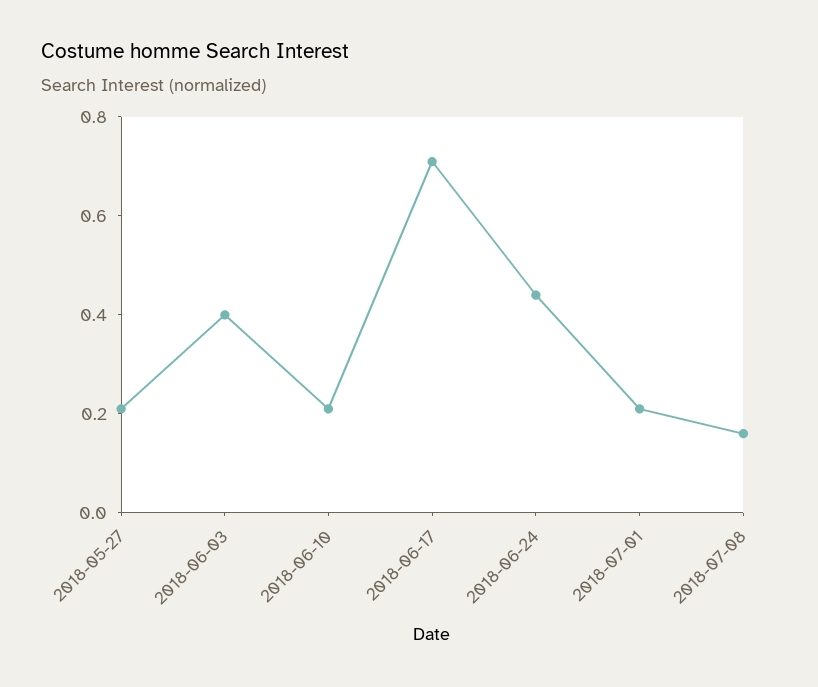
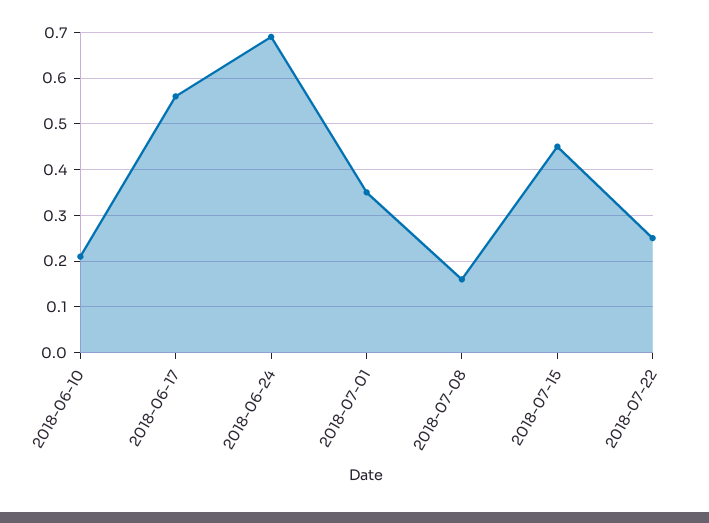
2018-05-27: 0.2 -> none
2018-06-03: 0.4 -> none
2018-06-17: 0.7 -> 0.55
2018-06-24: 0.45 -> 0.7
2018-07-01: 0.2 -> 0.35
2018-07-15: none -> 0.45
2018-07-22: none -> 0.25

